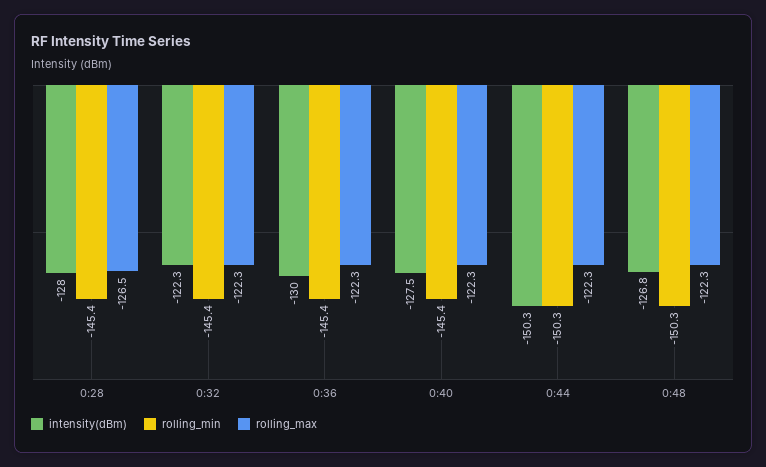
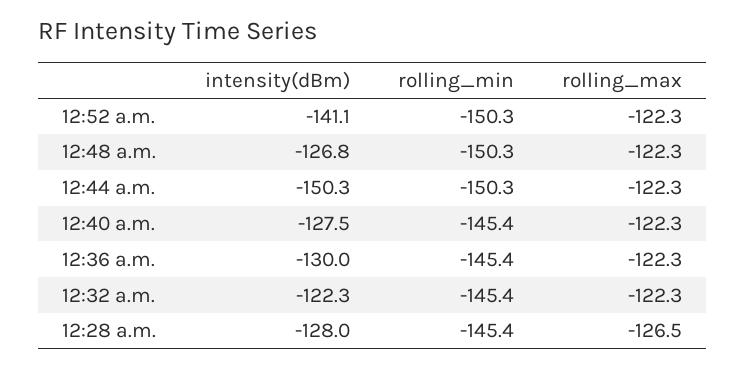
intensity(dBm), 12:52 a.m.: none -> -141.1
rolling_min, 12:52 a.m.: none -> -150.3
rolling_max, 12:52 a.m.: none -> -122.3

